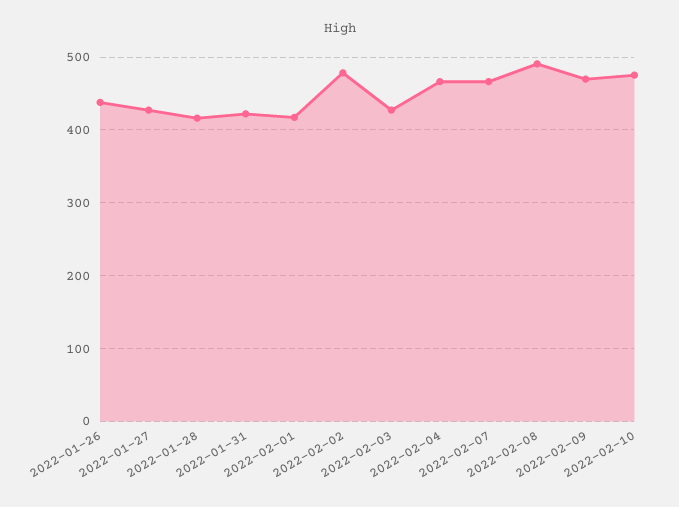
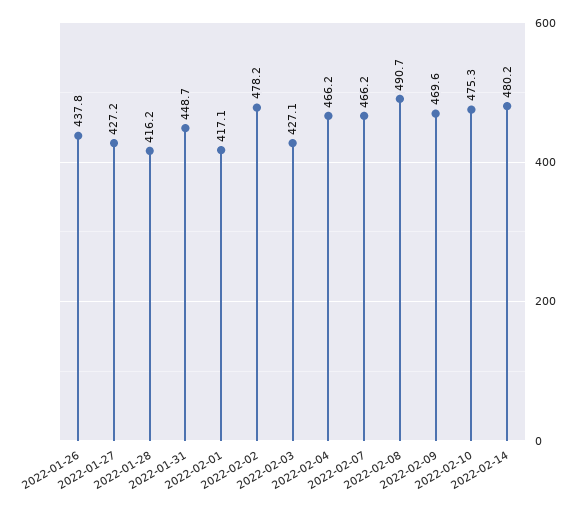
2022-01-31: 420 -> 448.7
2022-02-14: none -> 480.2

